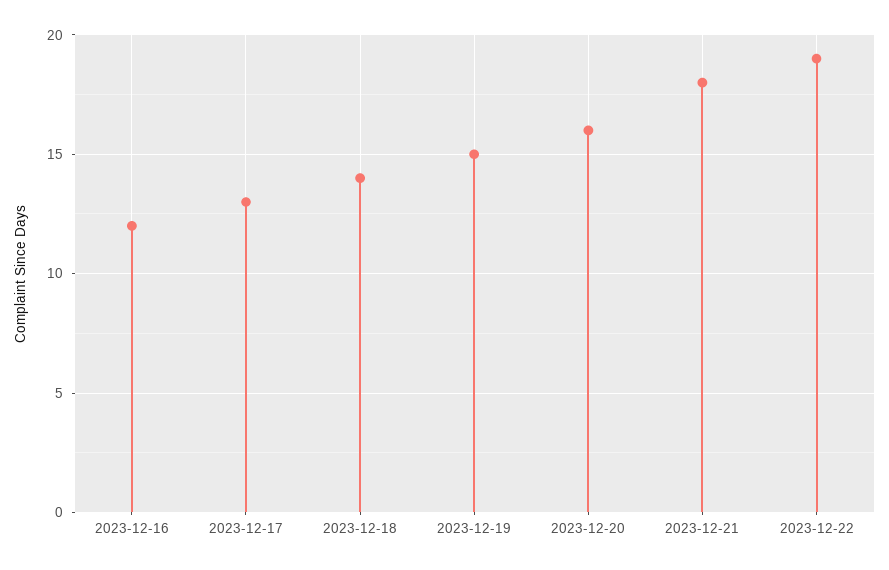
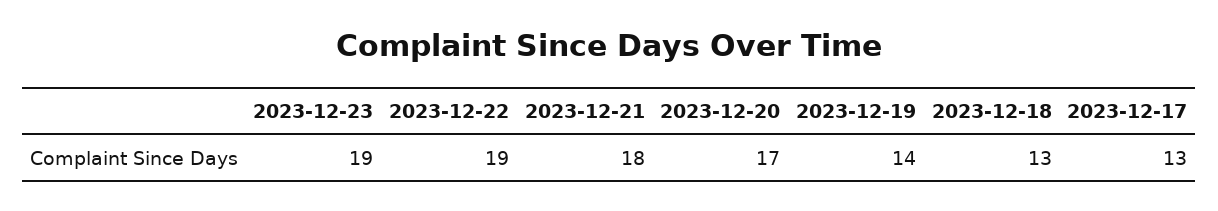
2023-12-16: 12 -> none
2023-12-18: 14 -> 13
2023-12-19: 15 -> 14
2023-12-20: 16 -> 17
2023-12-23: none -> 19

